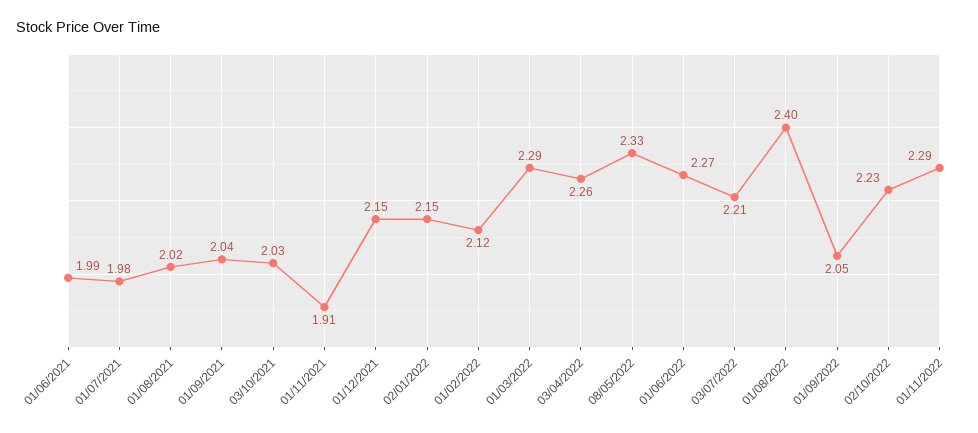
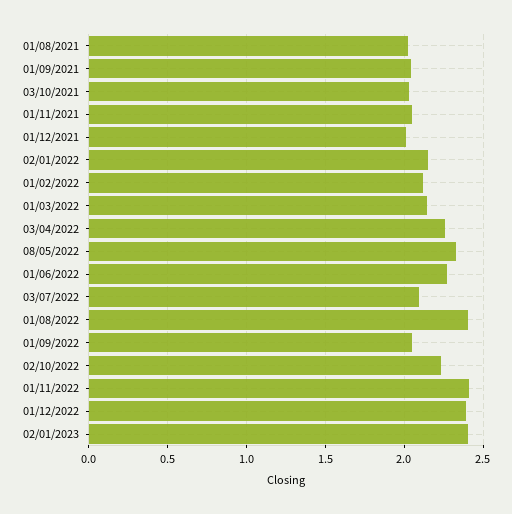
01/06/2021: 1.99 -> none
01/07/2021: 1.98 -> none
01/11/2021: 1.91 -> 2.05
01/12/2021: 2.15 -> 2
01/03/2022: 2.29 -> 2.15
03/07/2022: 2.21 -> 2.1
01/11/2022: 2.29 -> 2.4
01/12/2022: none -> 2.4
02/01/2023: none -> 2.4

